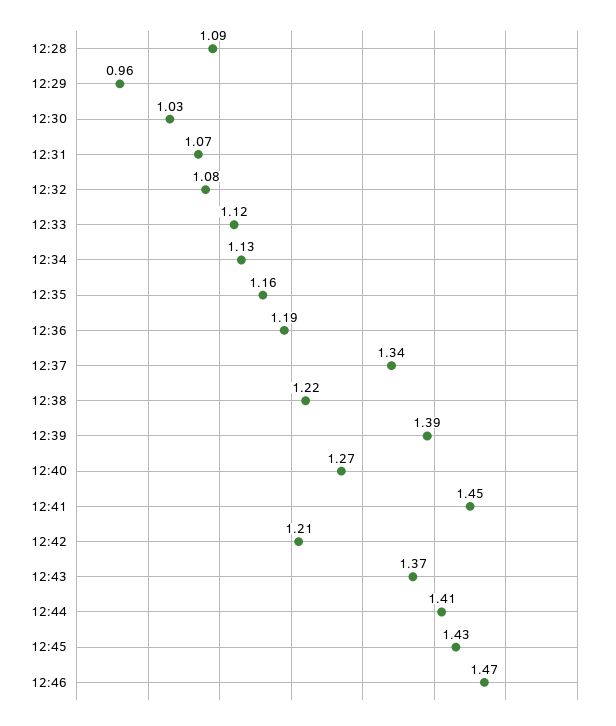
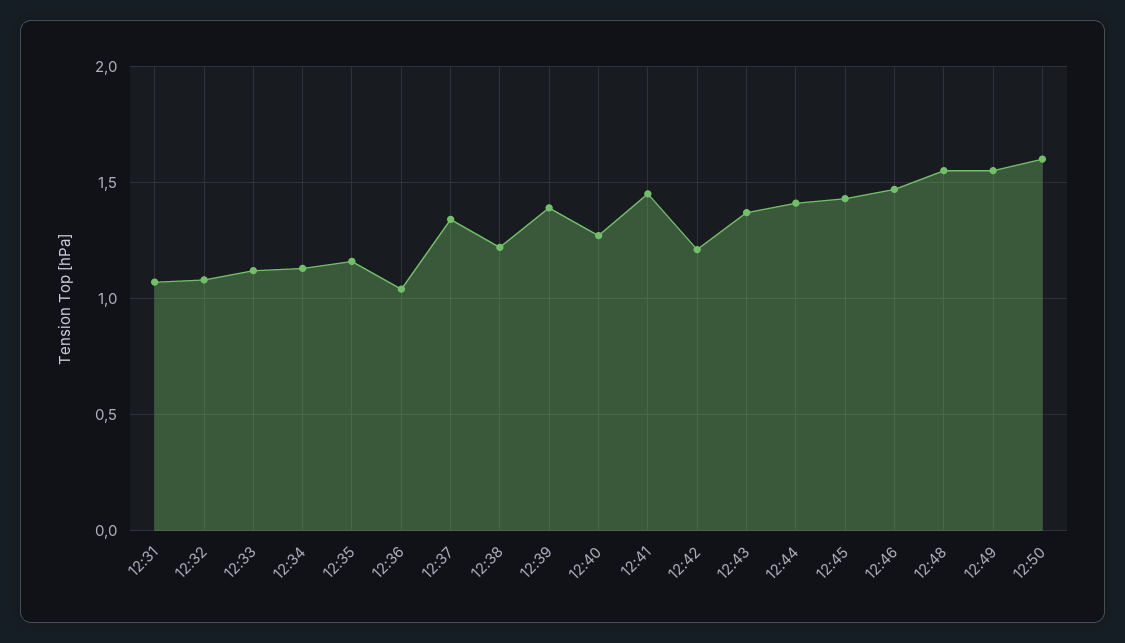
12:28: 1.09 -> none
12:29: 0.96 -> none
12:30: 1.03 -> none
12:36: 1.19 -> 1.05
12:48: none -> 1.55
12:49: none -> 1.55
12:50: none -> 1.6

